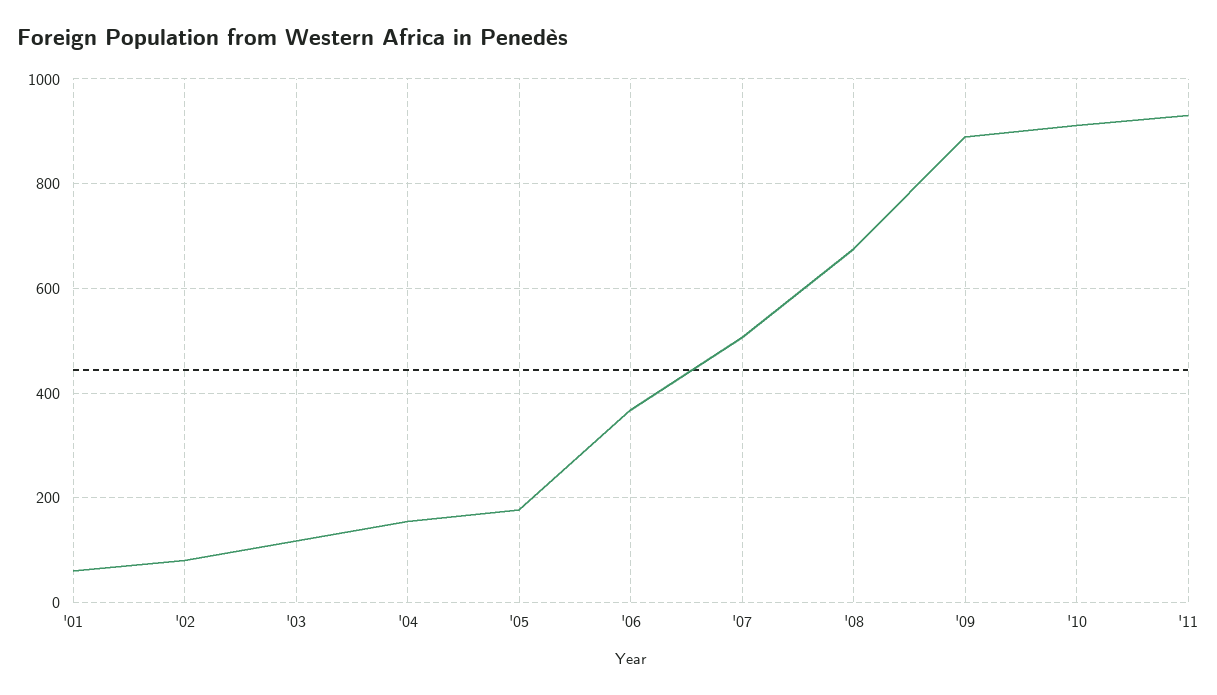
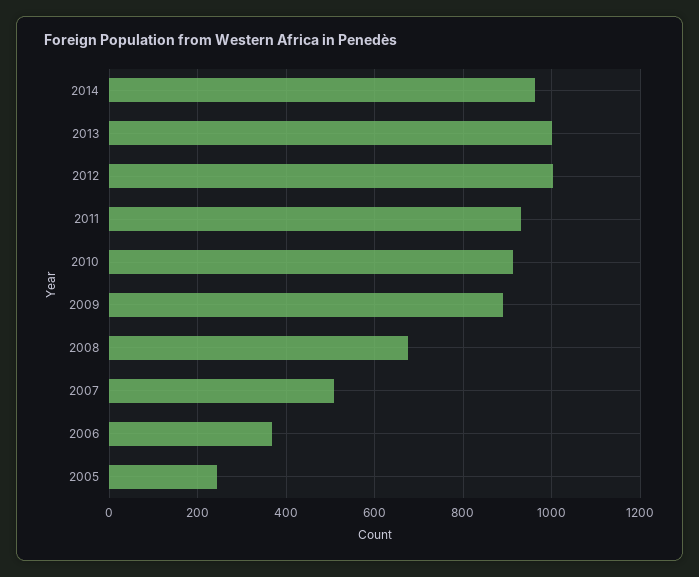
'01: 60 -> none
'02: 80 -> none
'03: 120 -> none
'04: 160 -> none
'05: 180 -> 240
2014: none -> 960
2013: none -> 1000
2012: none -> 1000

